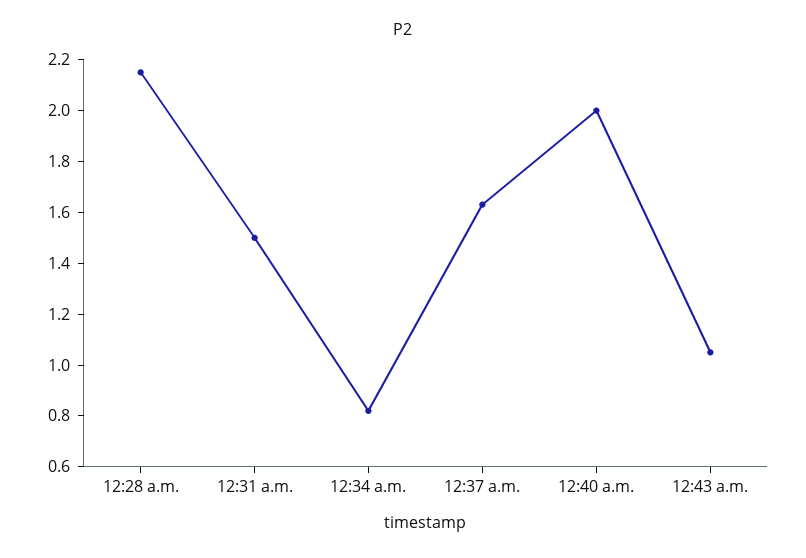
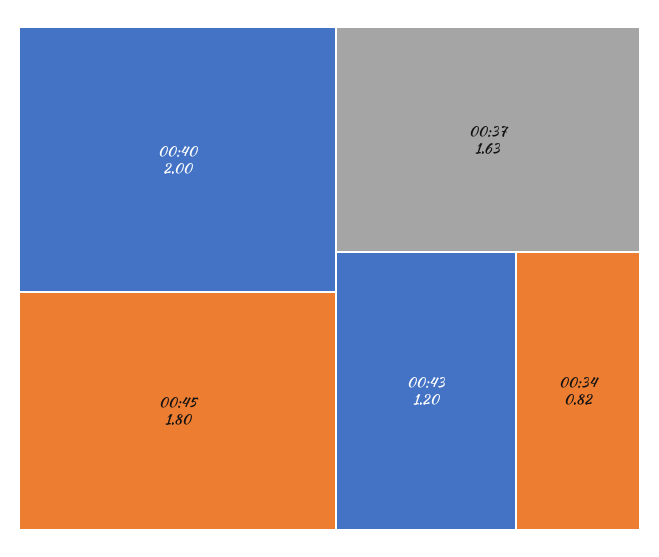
12:28 a.m.: 2.15 -> none
12:31 a.m.: 1.5 -> none
12:43 a.m.: 1.05 -> 1.2
00:45: none -> 1.8

